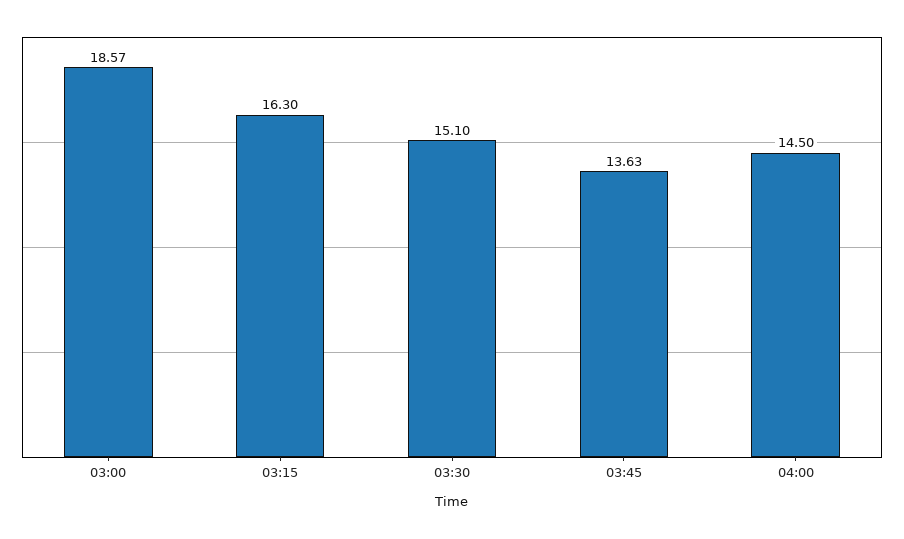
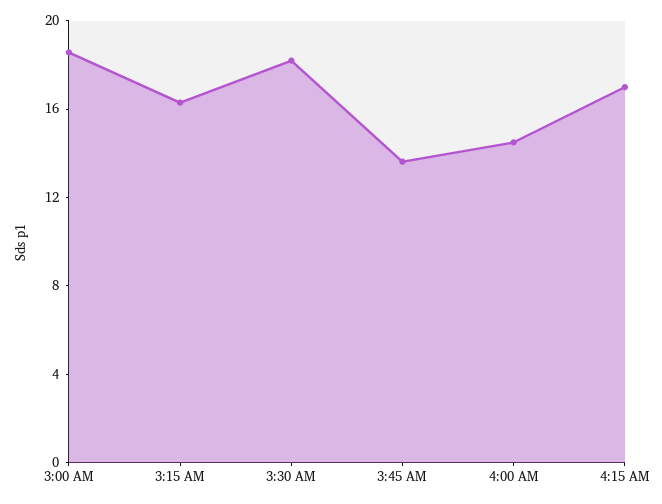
03:30: 15.1 -> 18
4:15 AM: none -> 17

